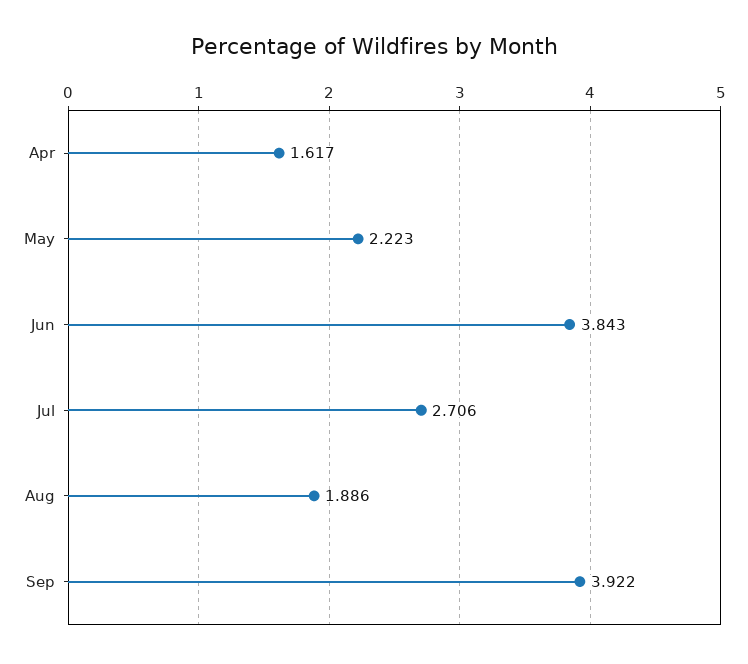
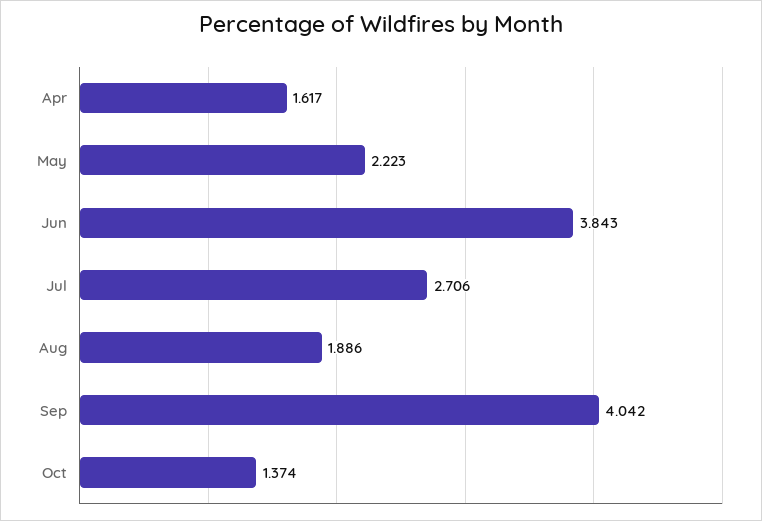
Sep: 3.922 -> 4.042
Oct: none -> 1.374

